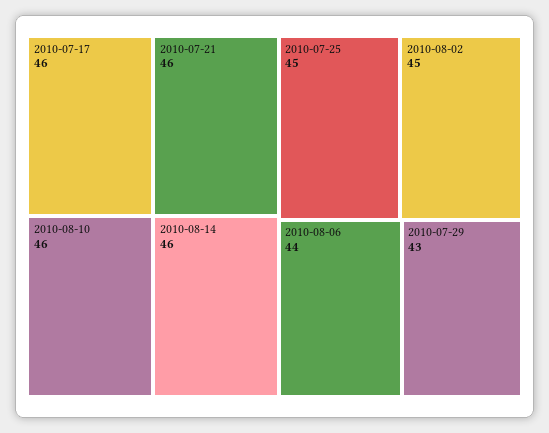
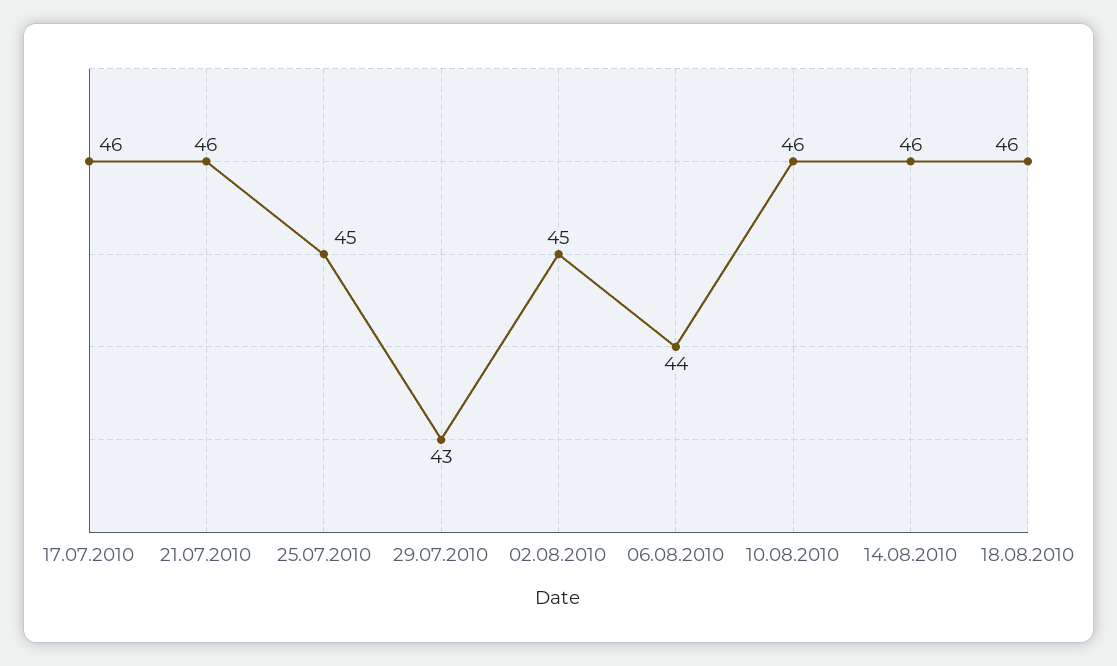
18.08.2010: none -> 46

